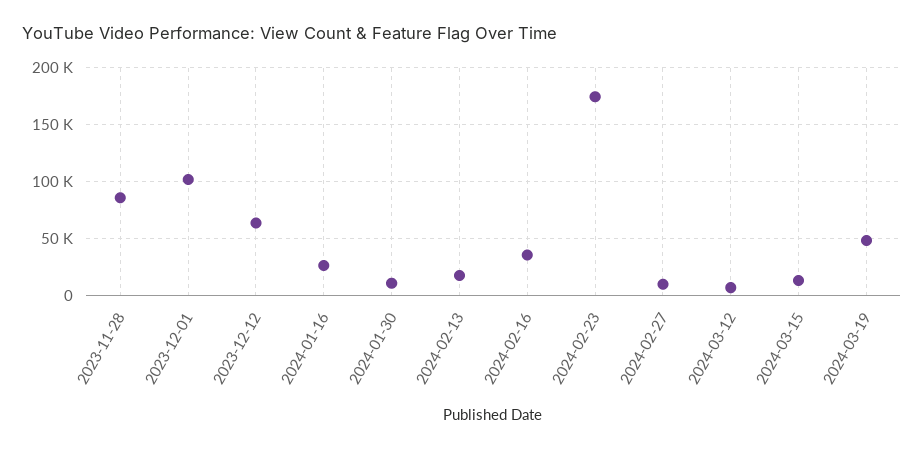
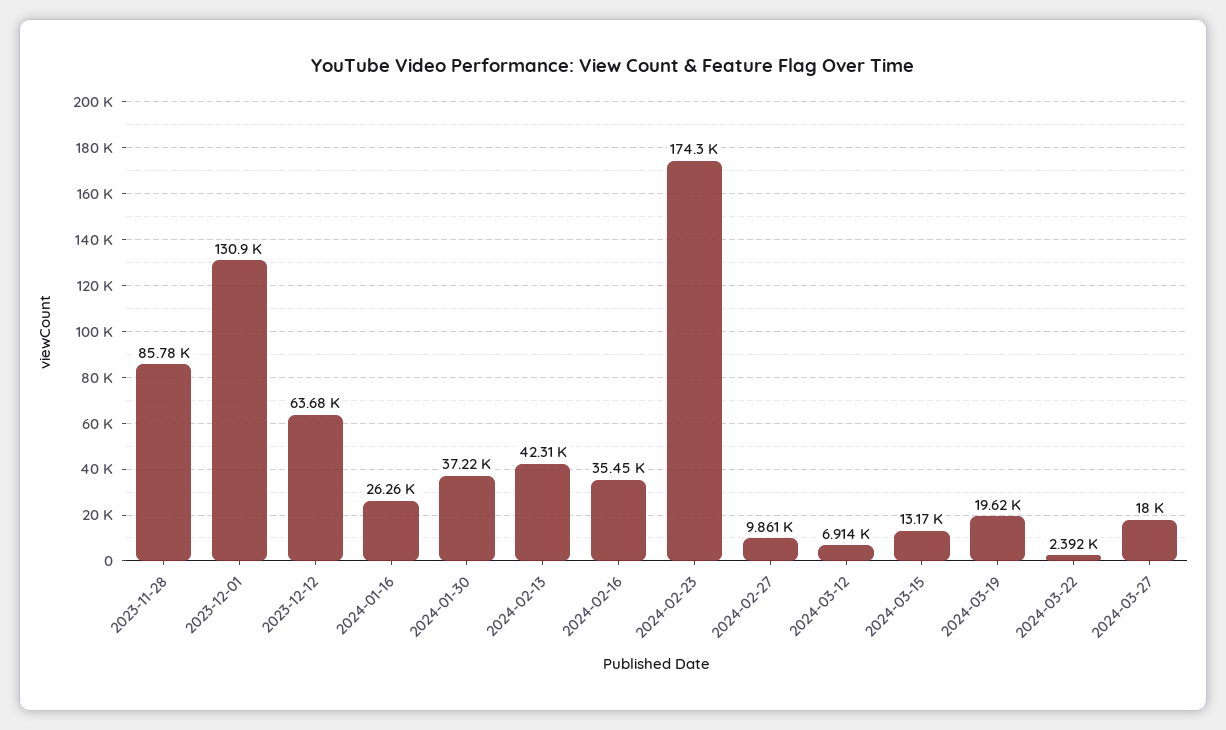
2023-12-01: 100000 -> 130900
2024-01-30: 10000 -> 37220
2024-02-13: 20000 -> 42310
2024-03-19: 50000 -> 19620
2024-03-22: none -> 2392
2024-03-27: none -> 18000

